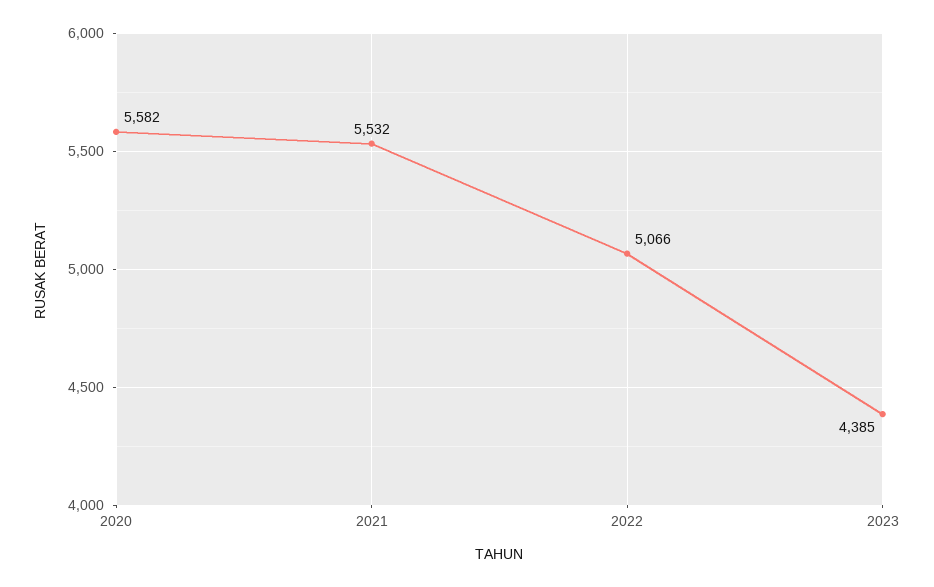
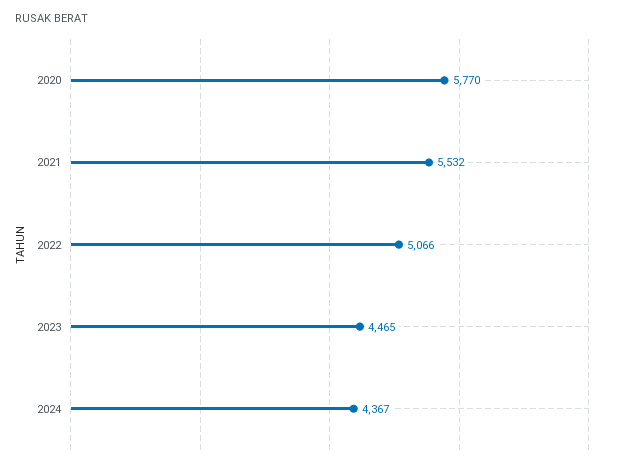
2020: 5582 -> 5770
2023: 4385 -> 4465
2024: none -> 4367

